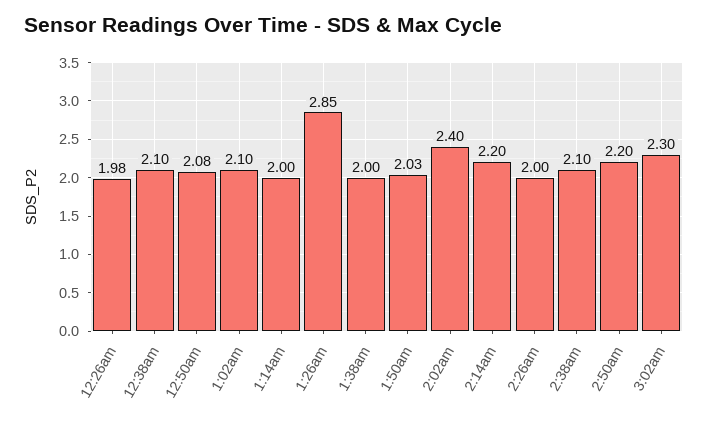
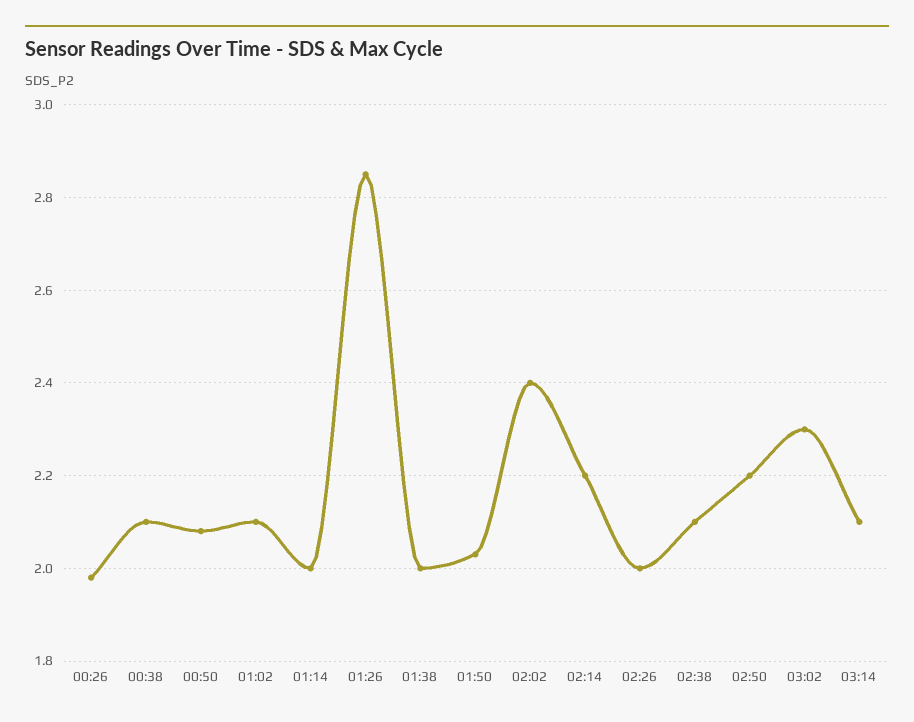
03:14: none -> 2.1

